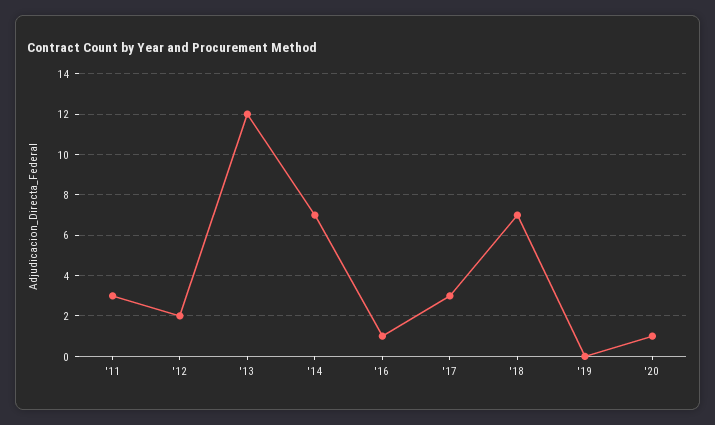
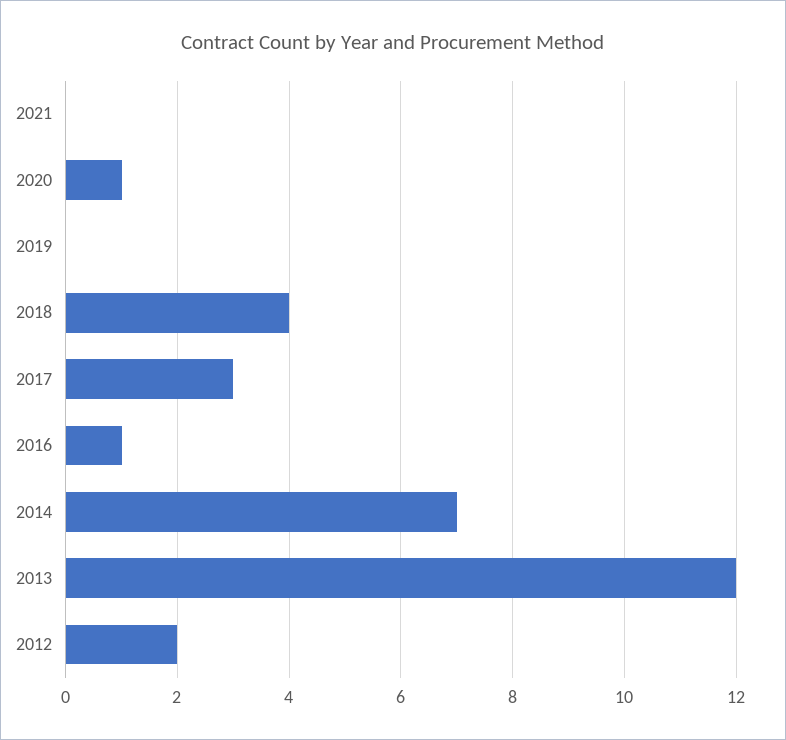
'11: 3 -> none
'18: 7 -> 4
2021: none -> 0

